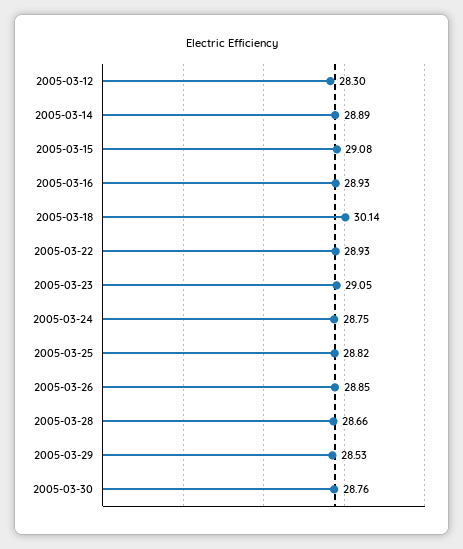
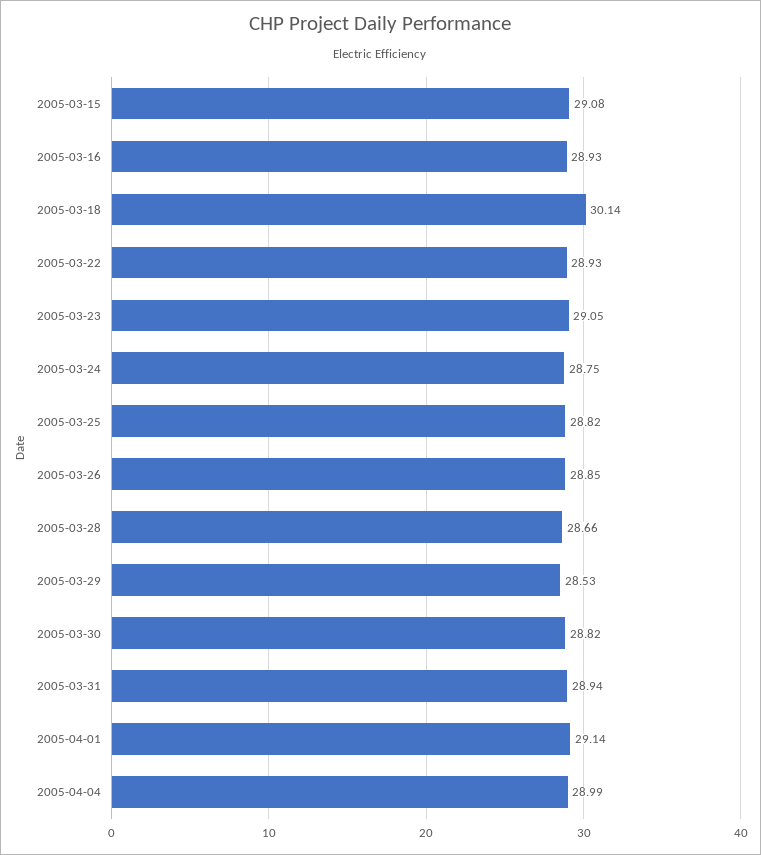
2005-03-12: 28.3 -> none
2005-03-14: 28.89 -> none
2005-03-30: 28.76 -> 28.82
2005-03-31: none -> 28.94
2005-04-01: none -> 29.14
2005-04-04: none -> 28.99

